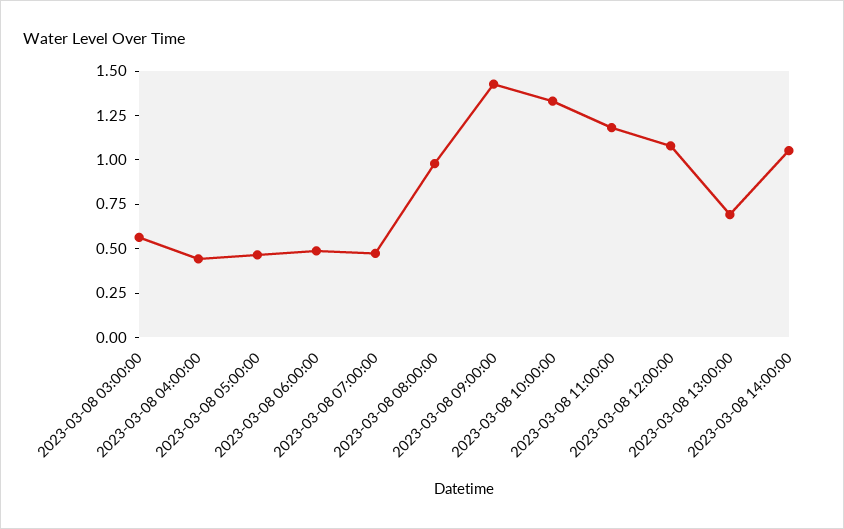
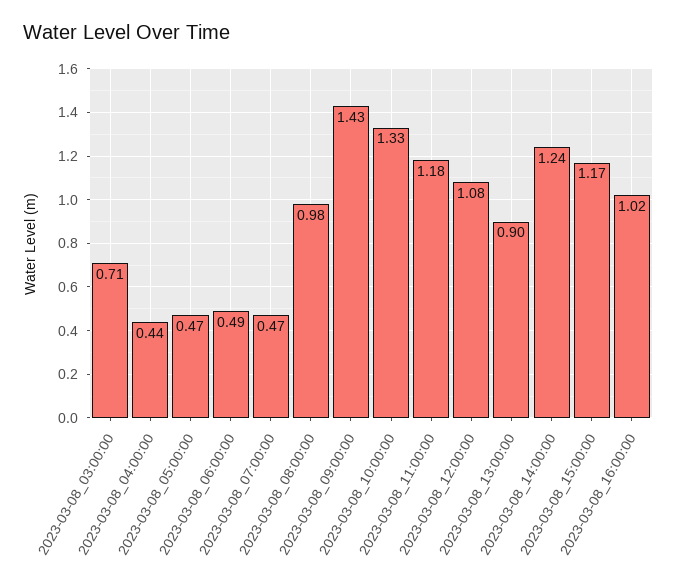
2023-03-08 03:00:00: 0.55 -> 0.71
2023-03-08 13:00:00: 0.7 -> 0.9
2023-03-08 14:00:00: 1.05 -> 1.24
2023-03-08_15:00:00: none -> 1.17
2023-03-08_16:00:00: none -> 1.02

